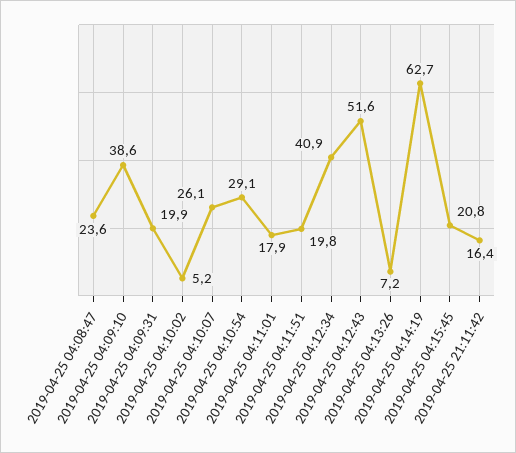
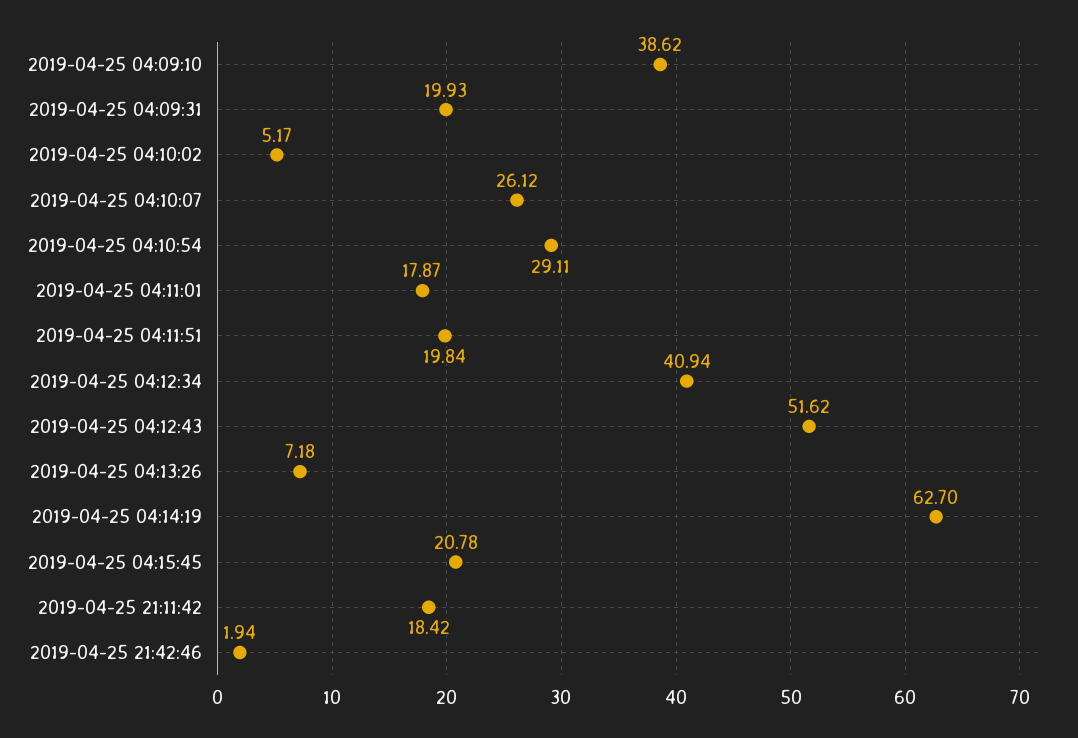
2019-04-25 04:08:47: 23.6 -> none
2019-04-25 21:11:42: 16.4 -> 18.42
2019-04-25 21:42:46: none -> 1.94

